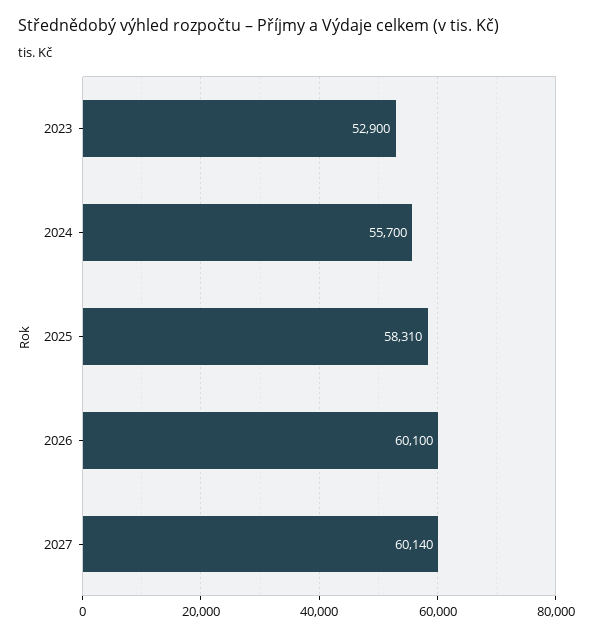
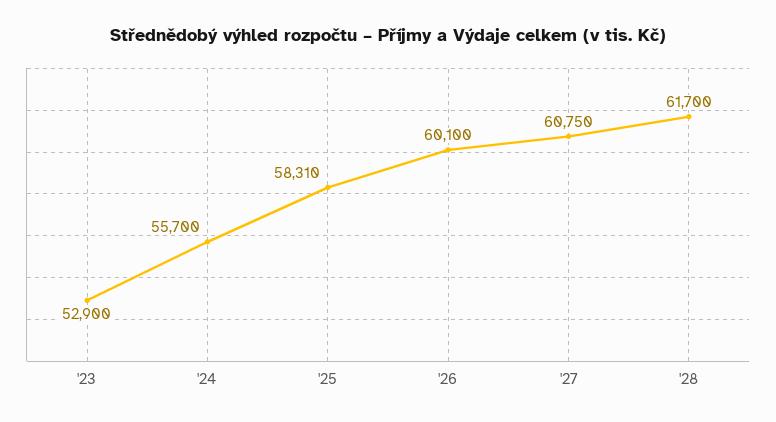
2027: 60140 -> 60750
'28: none -> 61700

